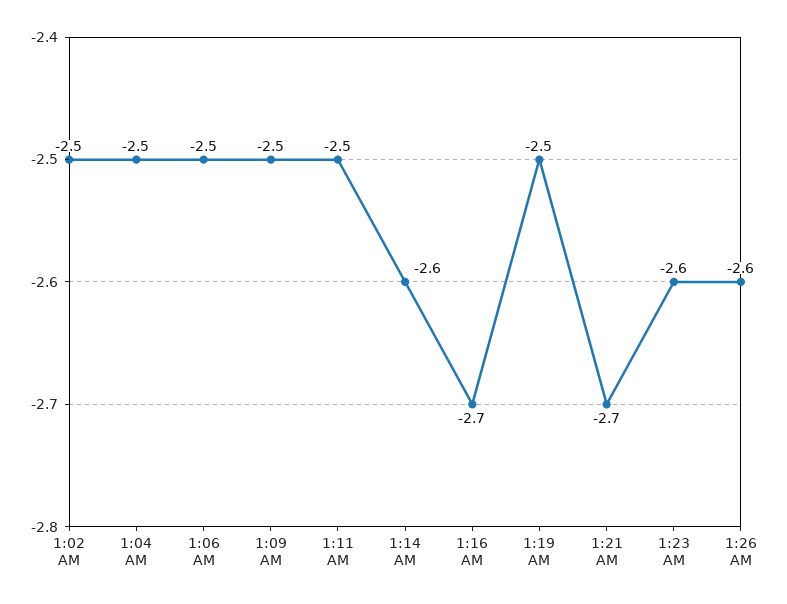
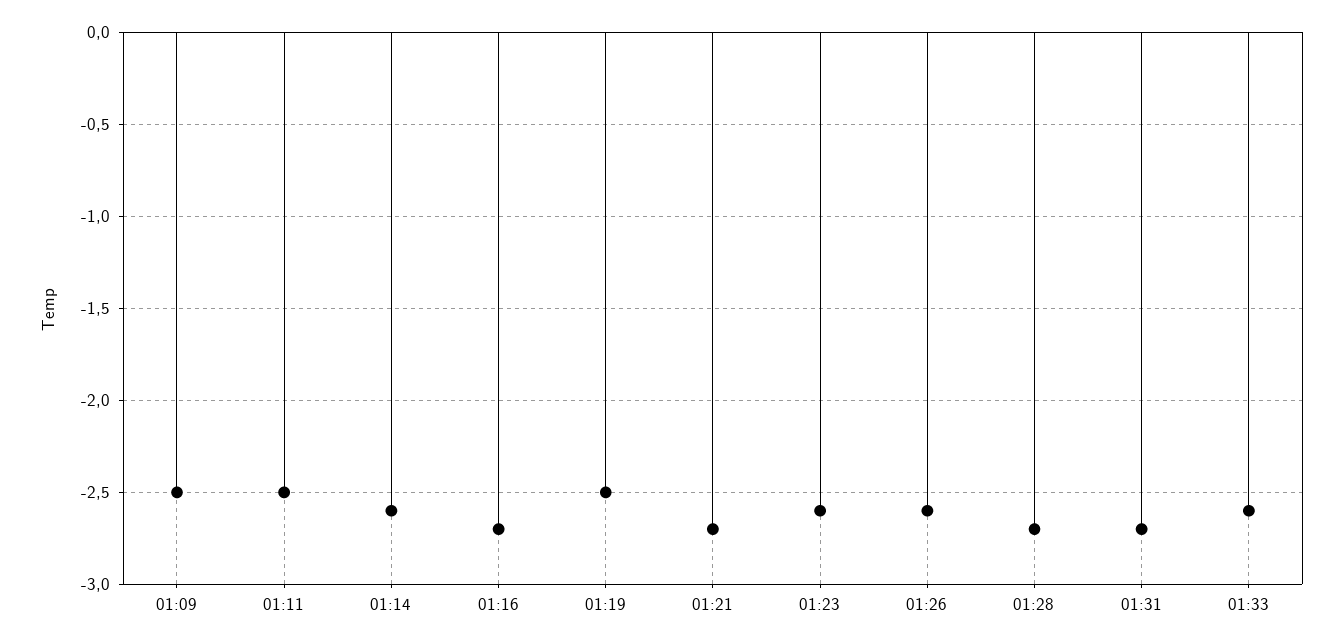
1:02 AM: -2.5 -> none
1:04 AM: -2.5 -> none
1:06 AM: -2.5 -> none
01:28: none -> -2.7
01:31: none -> -2.7
01:33: none -> -2.6

